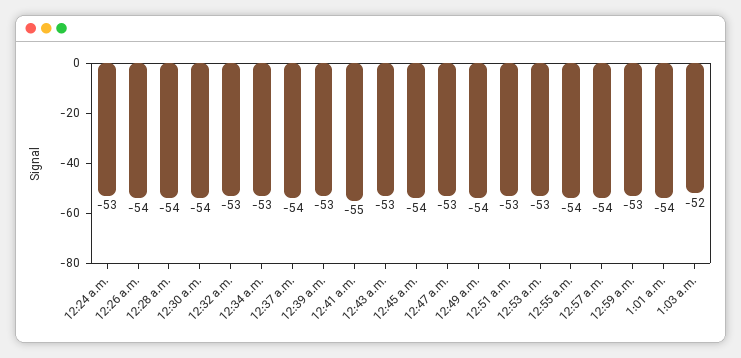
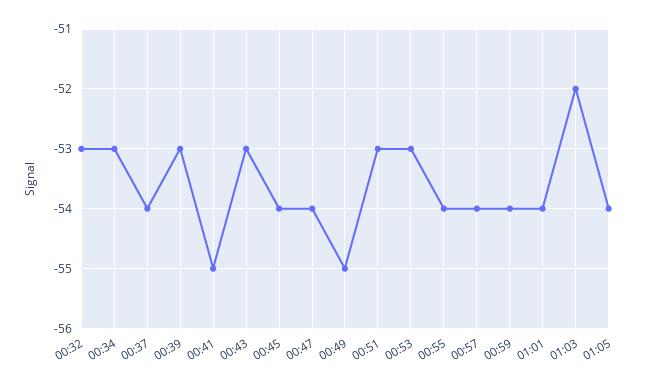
12:24 a.m.: -53 -> none
12:26 a.m.: -54 -> none
12:28 a.m.: -54 -> none
12:30 a.m.: -54 -> none
12:47 a.m.: -53 -> -54
12:49 a.m.: -54 -> -55
12:59 a.m.: -53 -> -54
01:05: none -> -54

